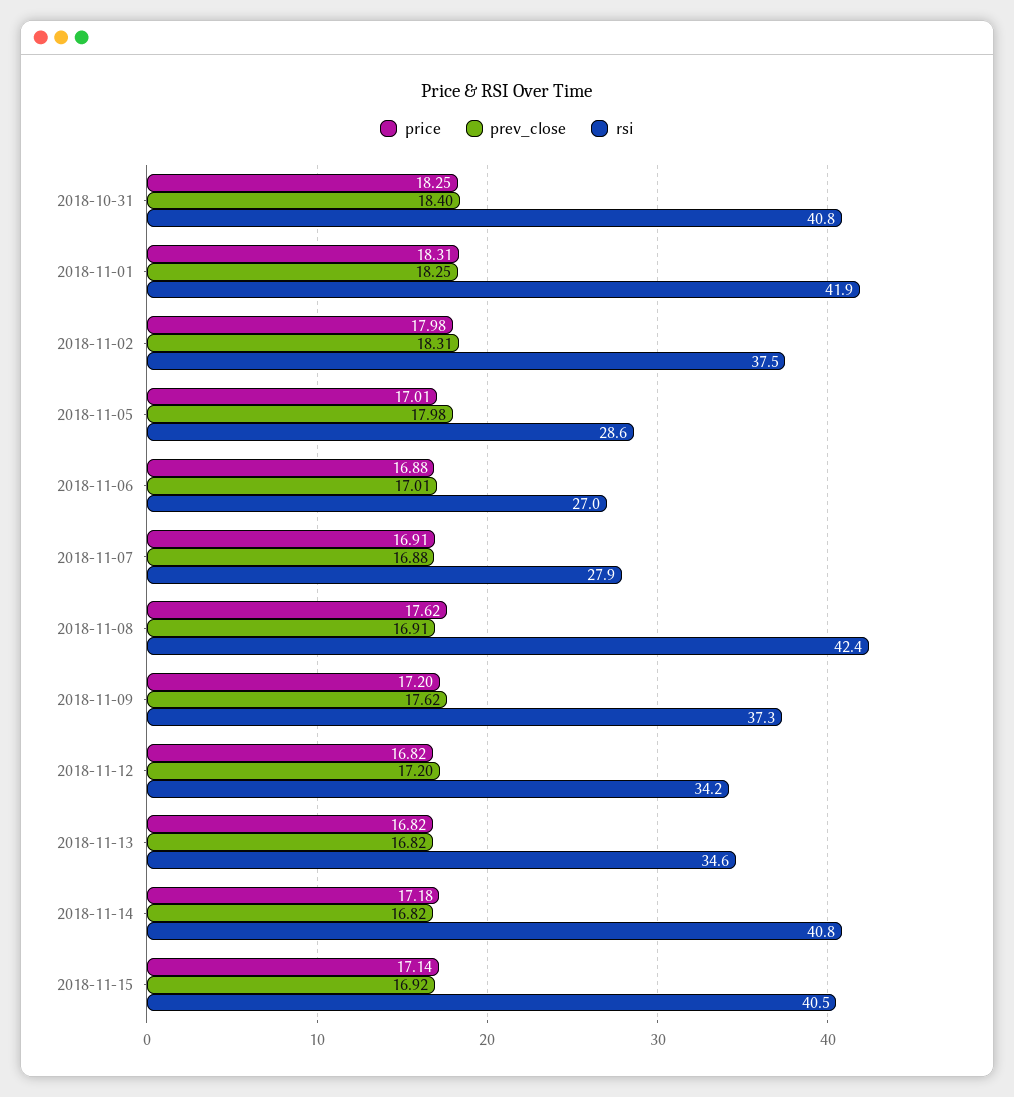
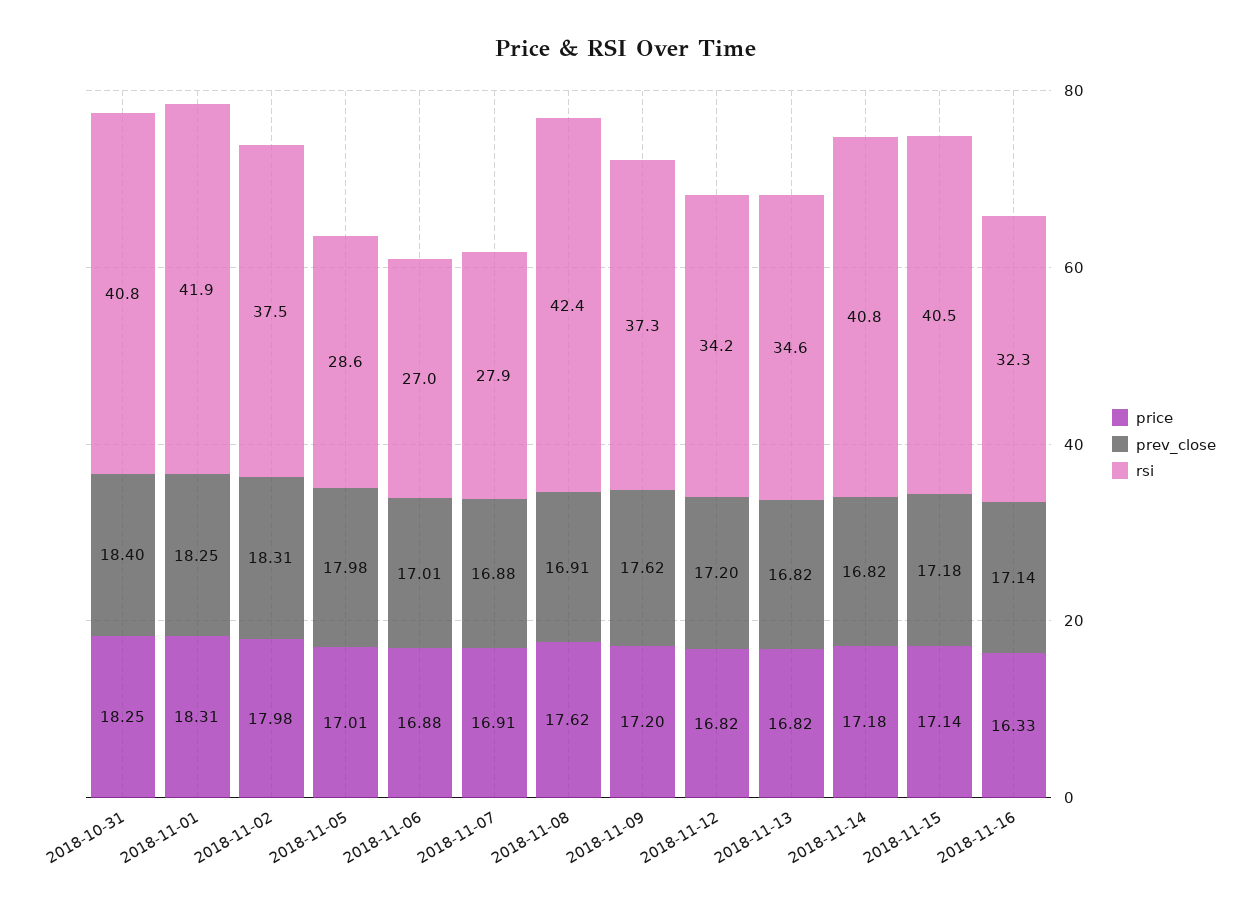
prev_close, 2018-11-15: 16.92 -> 17.18
price, 2018-11-16: none -> 16.33
prev_close, 2018-11-16: none -> 17.14
rsi, 2018-11-16: none -> 32.3

